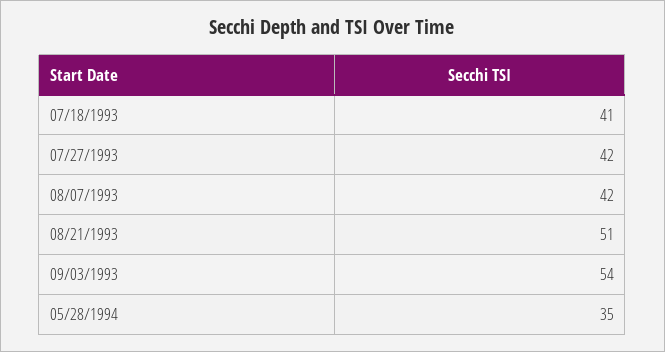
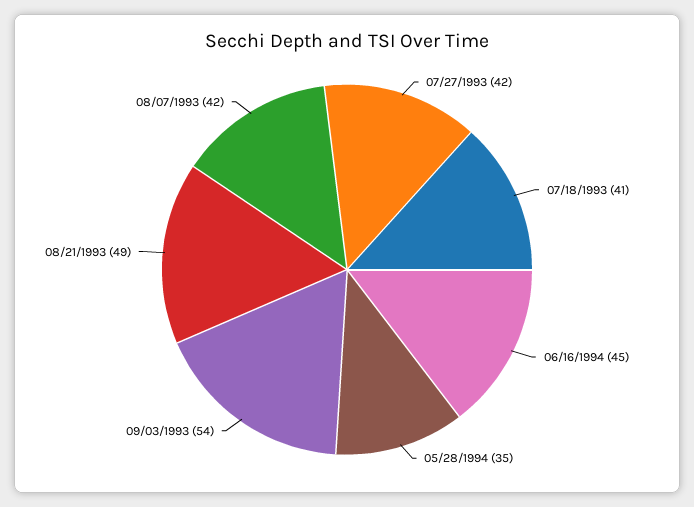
08/21/1993: 51 -> 49
06/16/1994: none -> 45

